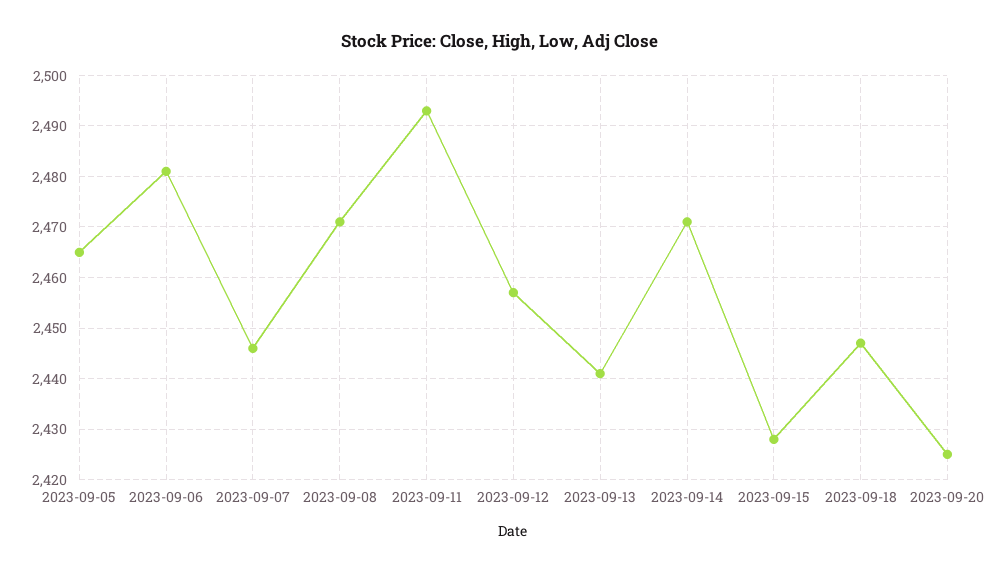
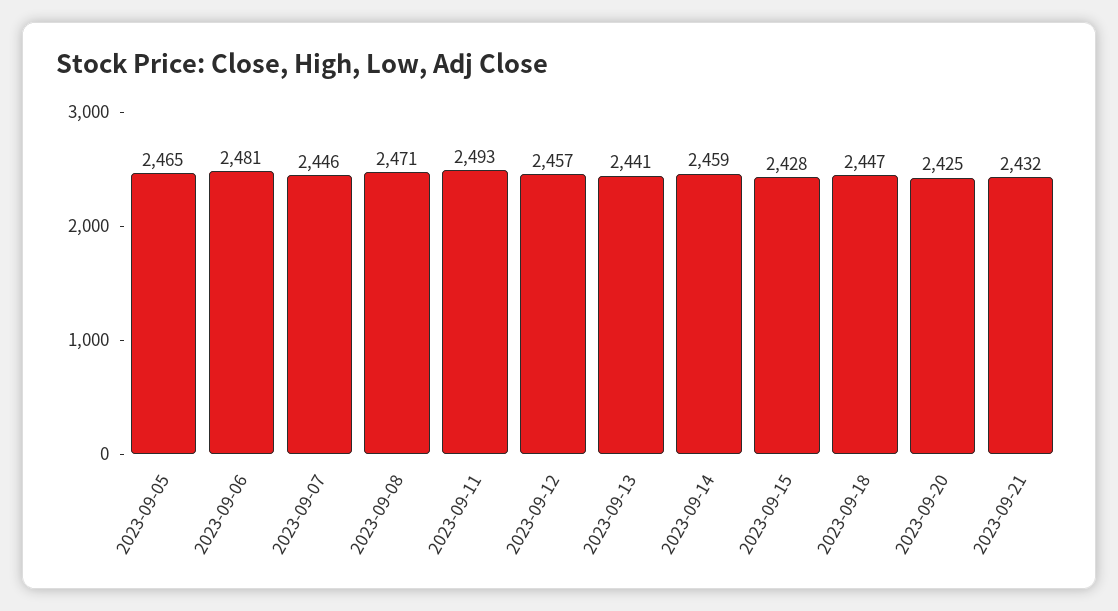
2023-09-14: 2470 -> 2459
2023-09-21: none -> 2432

